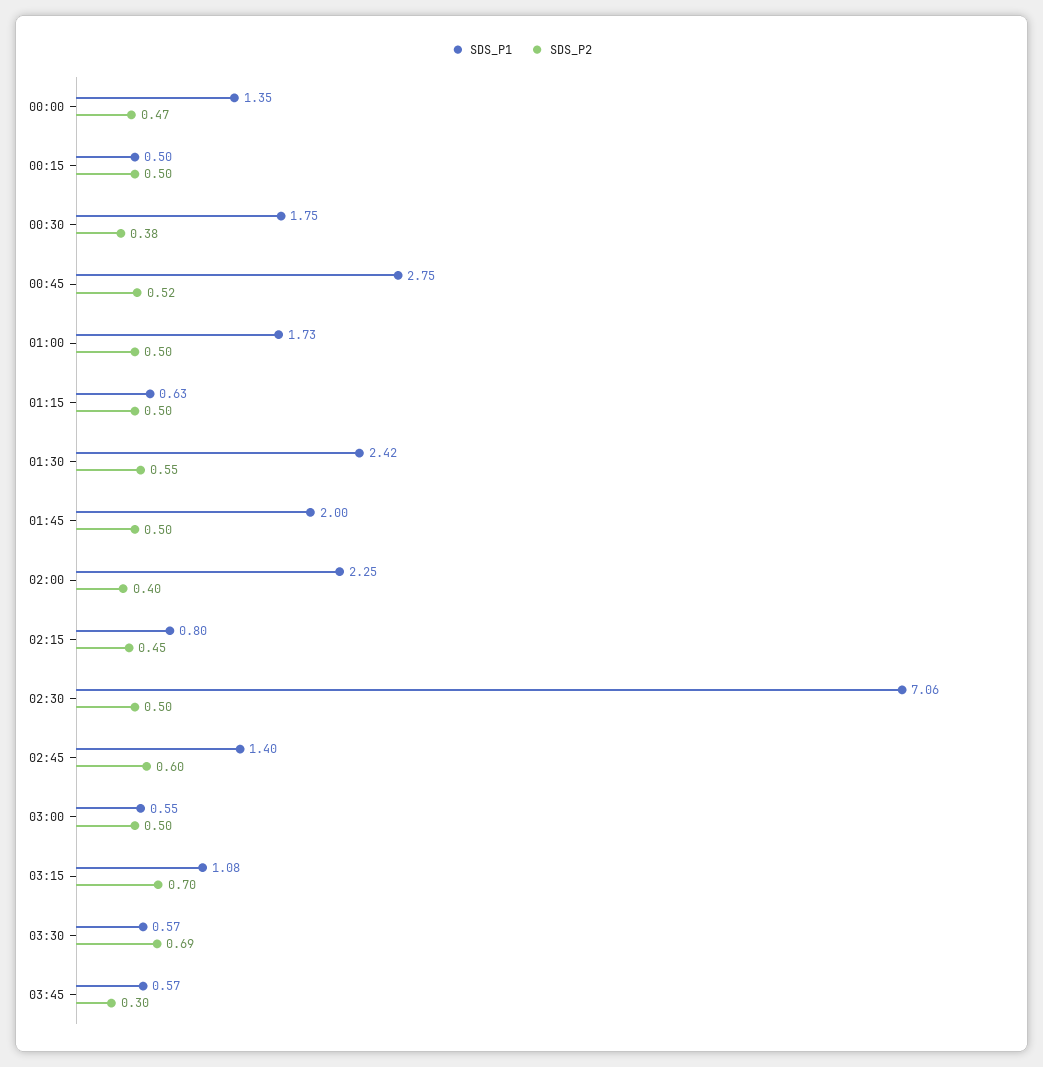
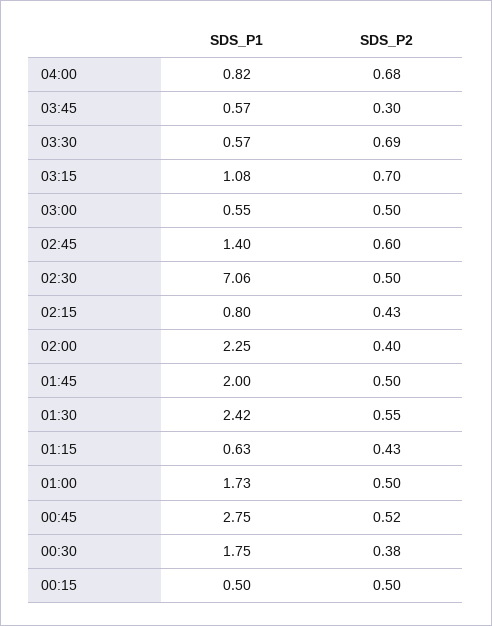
SDS_P1, 00:00: 1.35 -> none
SDS_P2, 00:00: 0.47 -> none
SDS_P2, 01:15: 0.5 -> 0.43
SDS_P2, 02:15: 0.45 -> 0.43
SDS_P1, 04:00: none -> 0.82
SDS_P2, 04:00: none -> 0.68

